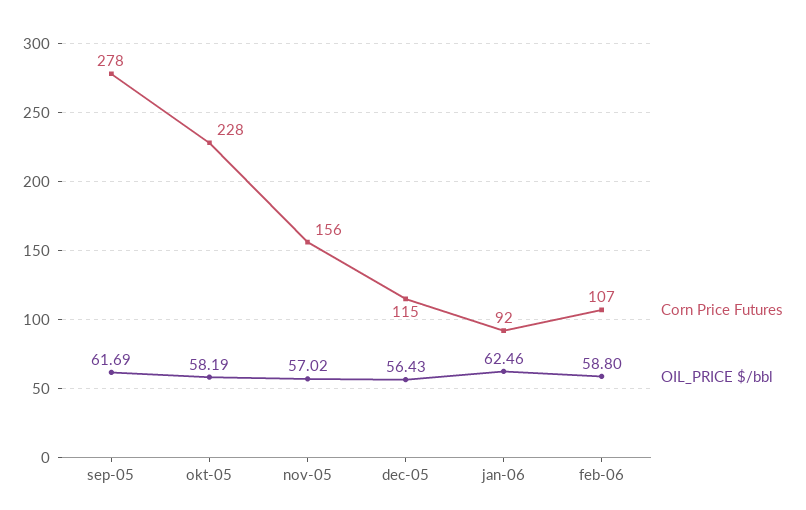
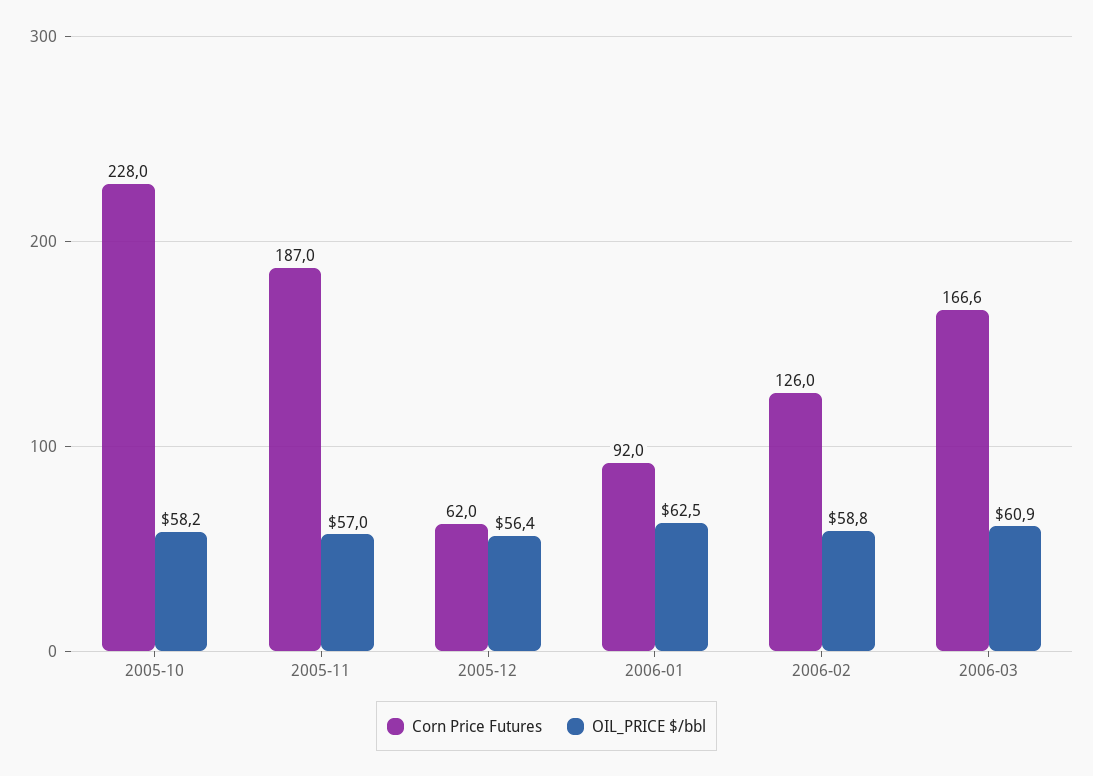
Corn Price Futures, sep-05: 278 -> none
OIL_PRICE $/bbl, sep-05: 61.69 -> none
Corn Price Futures, nov-05: 156 -> 187
Corn Price Futures, dec-05: 115 -> 62
Corn Price Futures, feb-06: 107 -> 126
Corn Price Futures, 2006-03: none -> 166.6
OIL_PRICE $/bbl, 2006-03: none -> 60.9

